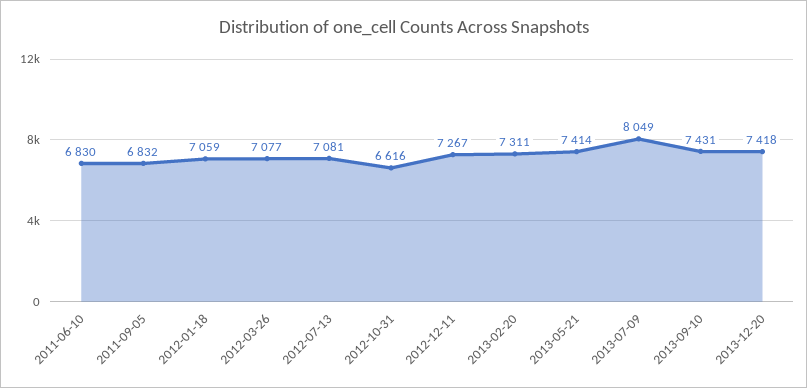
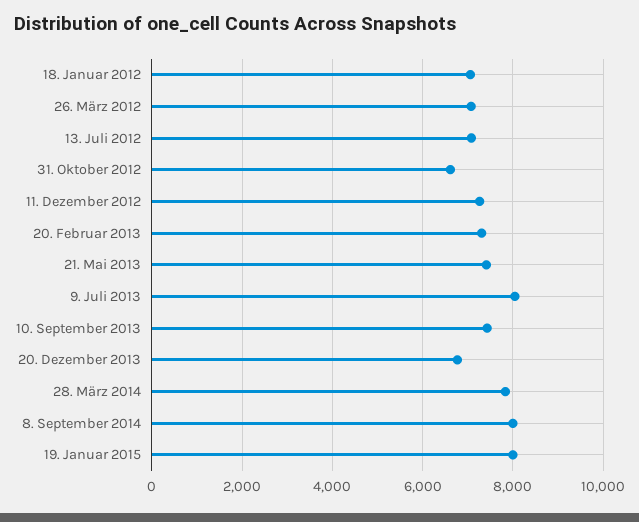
2011-06-10: 6830 -> none
2011-09-05: 6832 -> none
2013-12-20: 7418 -> 6800
28. März 2014: none -> 7800
8. September 2014: none -> 8000
19. Januar 2015: none -> 8000

